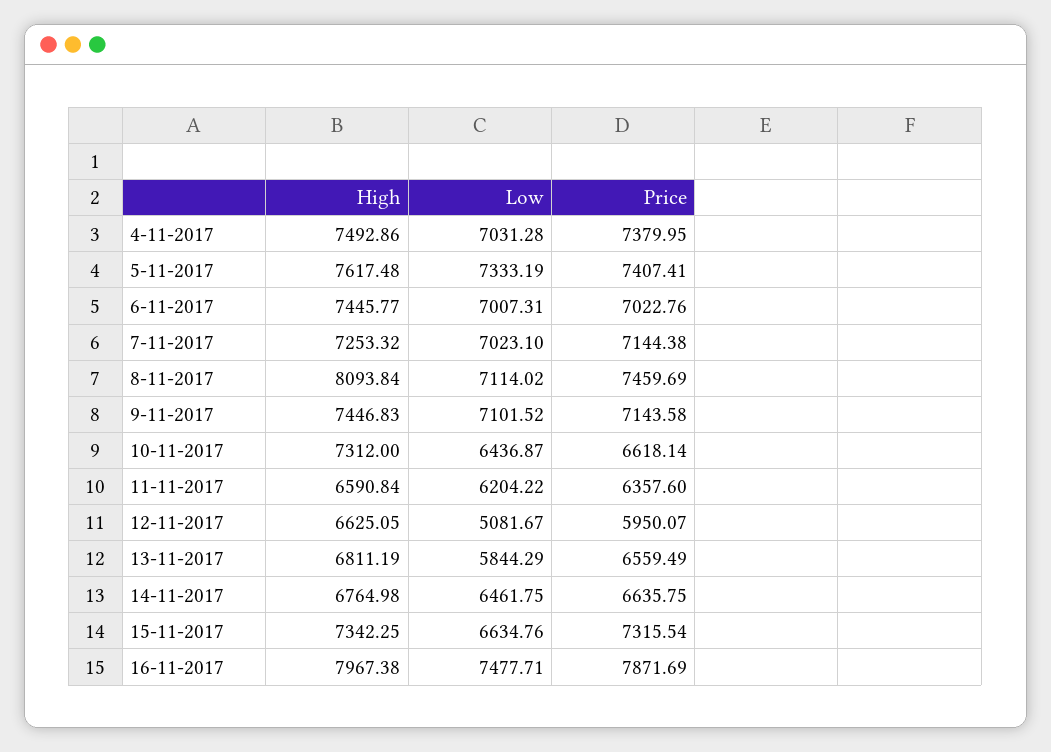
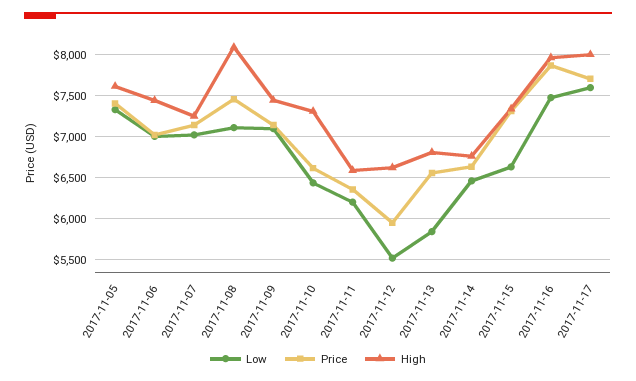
High, 4-11-2017: 7492.86 -> none
Low, 4-11-2017: 7031.28 -> none
Price, 4-11-2017: 7379.95 -> none
Low, 12-11-2017: 5081.67 -> 5500
Low, 2017-11-17: none -> 7600
Price, 2017-11-17: none -> 7700
High, 2017-11-17: none -> 8000

